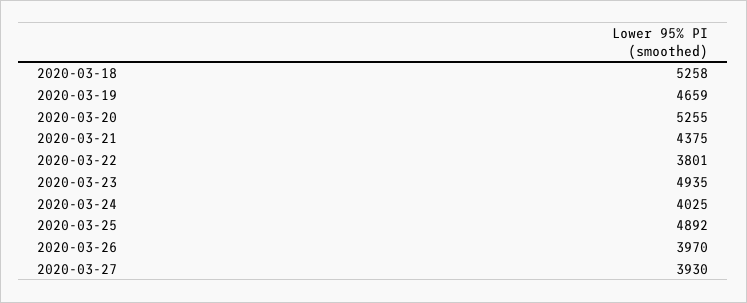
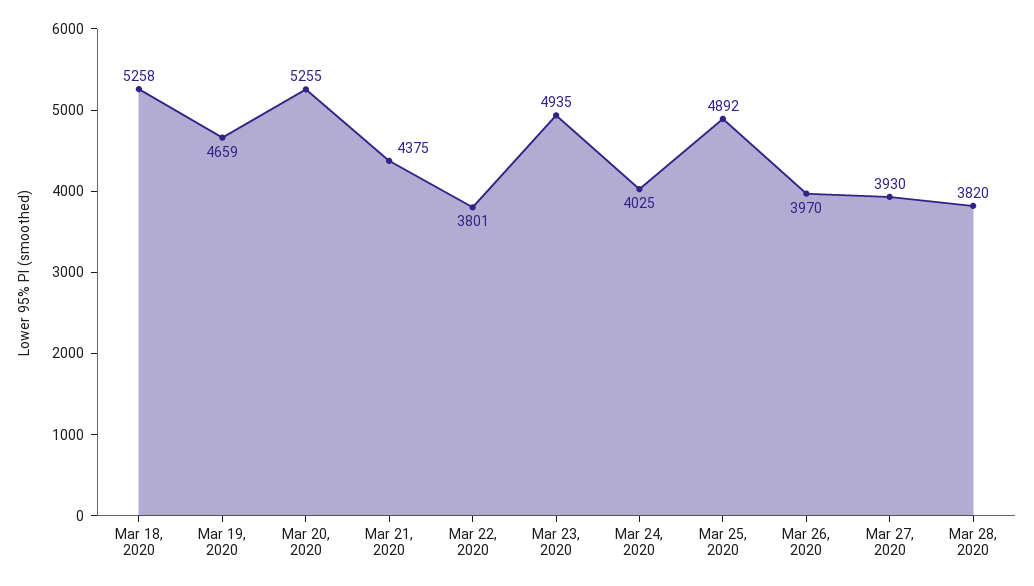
Mar 28, 2020: none -> 3820

